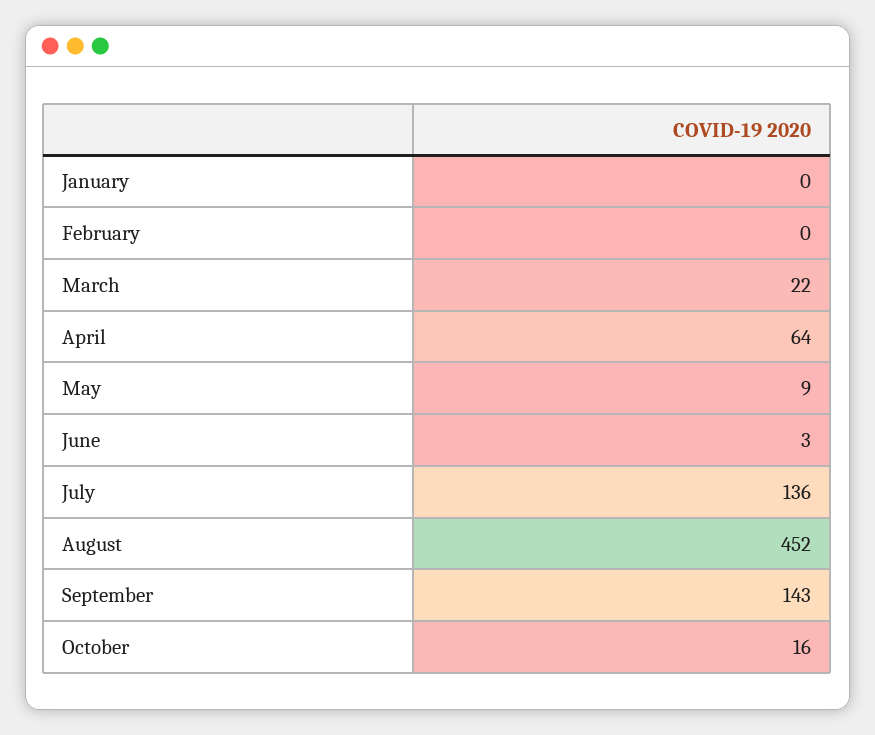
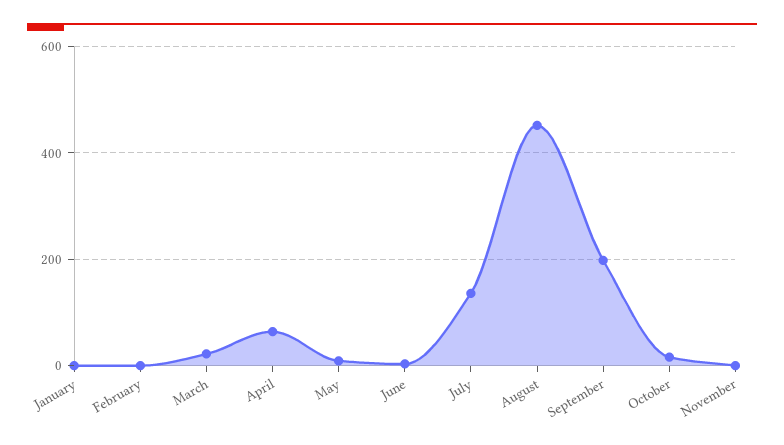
September: 143 -> 200
November: none -> 0

